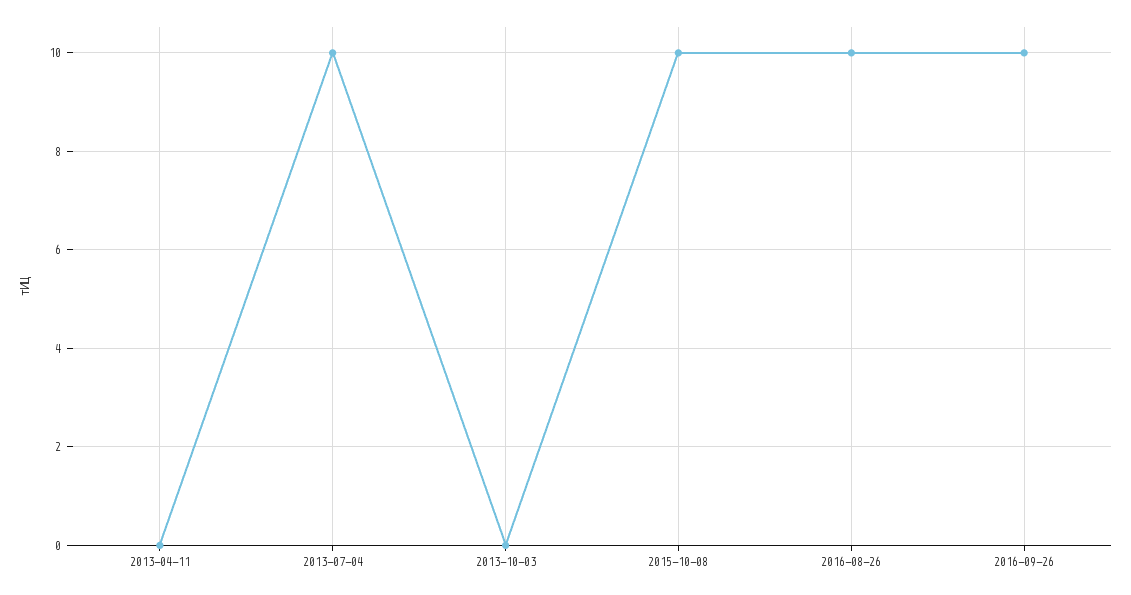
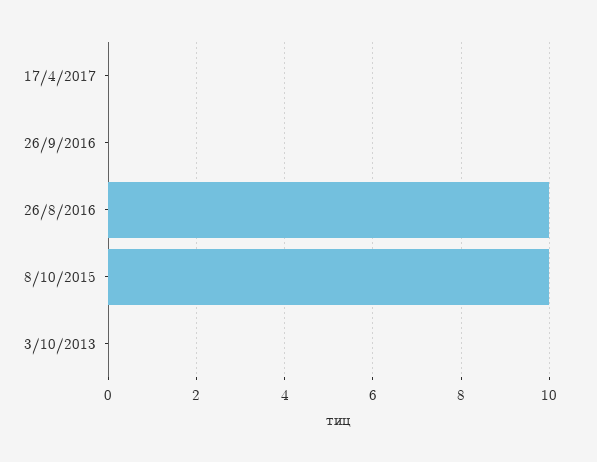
2013-04-11: 0 -> none
2013-07-04: 10 -> none
2016-09-26: 10 -> 0
17/4/2017: none -> 0

